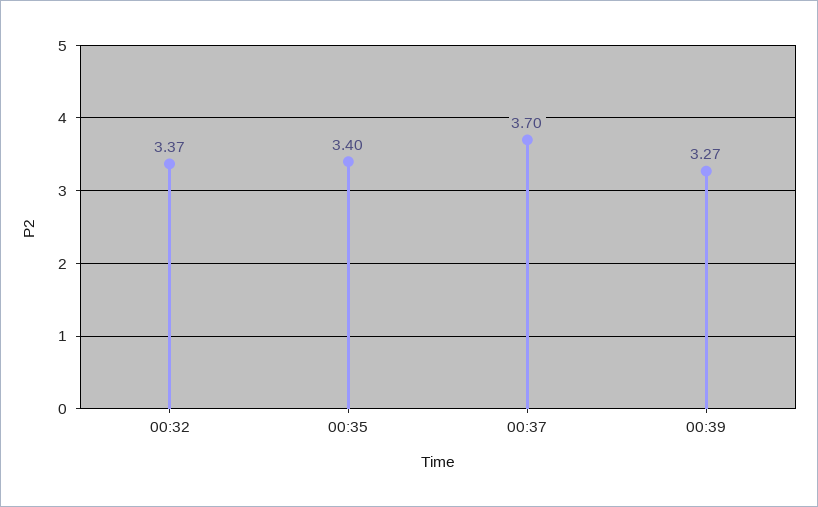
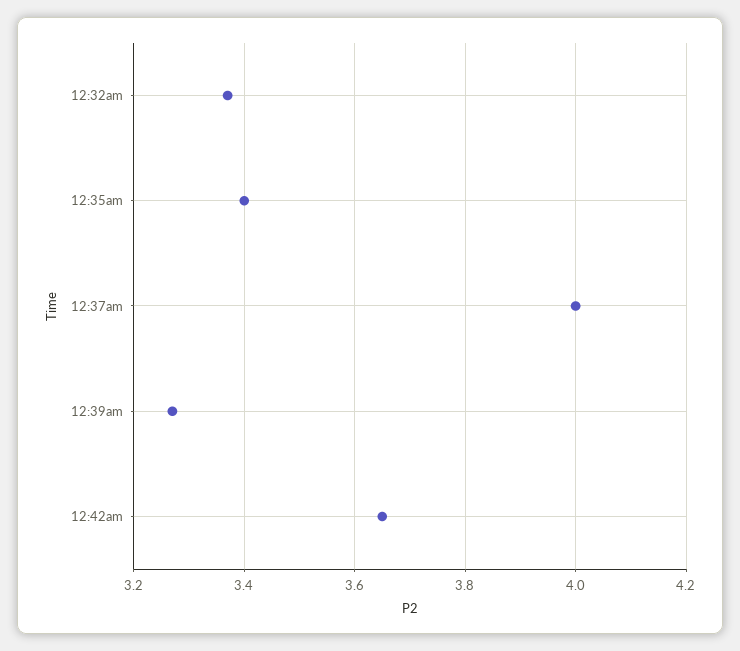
00:37: 3.7 -> 4
12:42am: none -> 3.65

